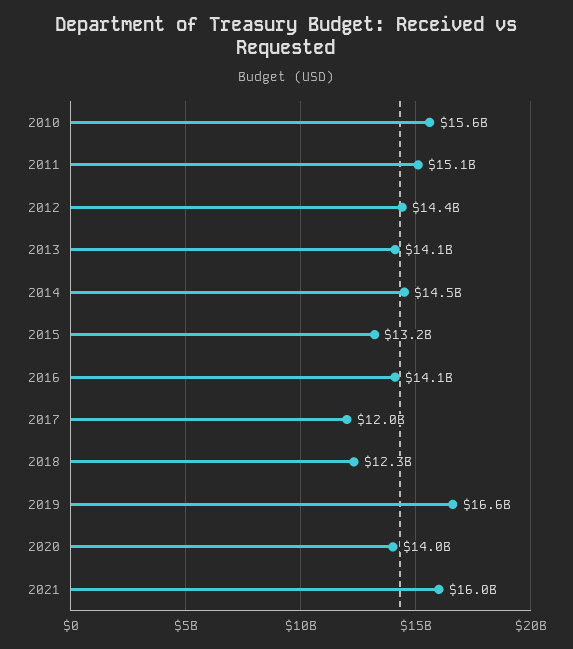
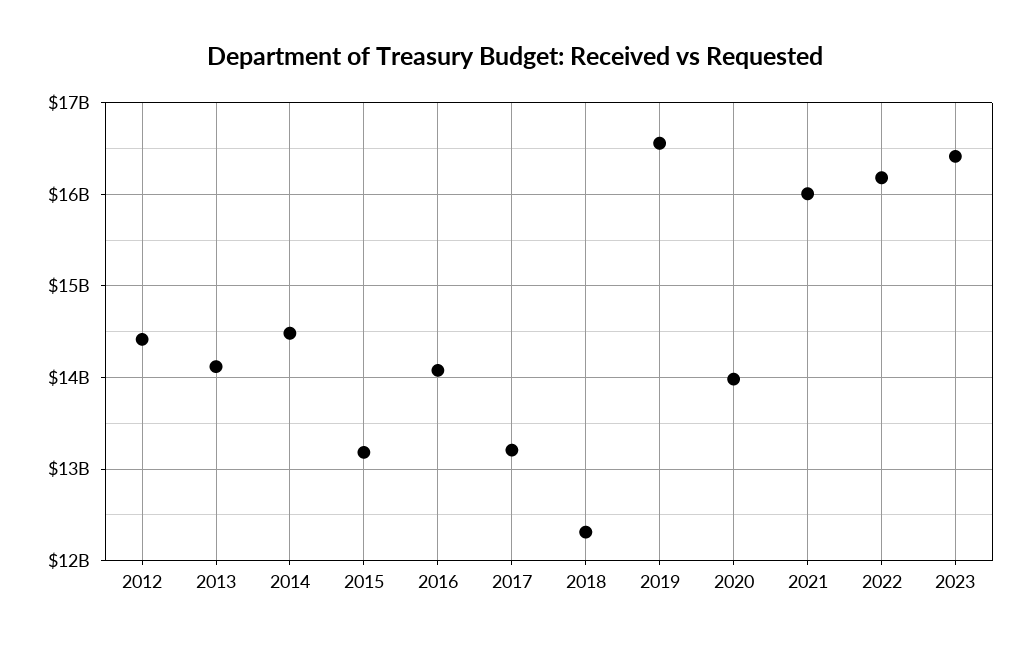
2010: 15600000000 -> none
2011: 15100000000 -> none
2017: 12000000000 -> 13200000000
2022: none -> 16200000000
2023: none -> 16400000000

